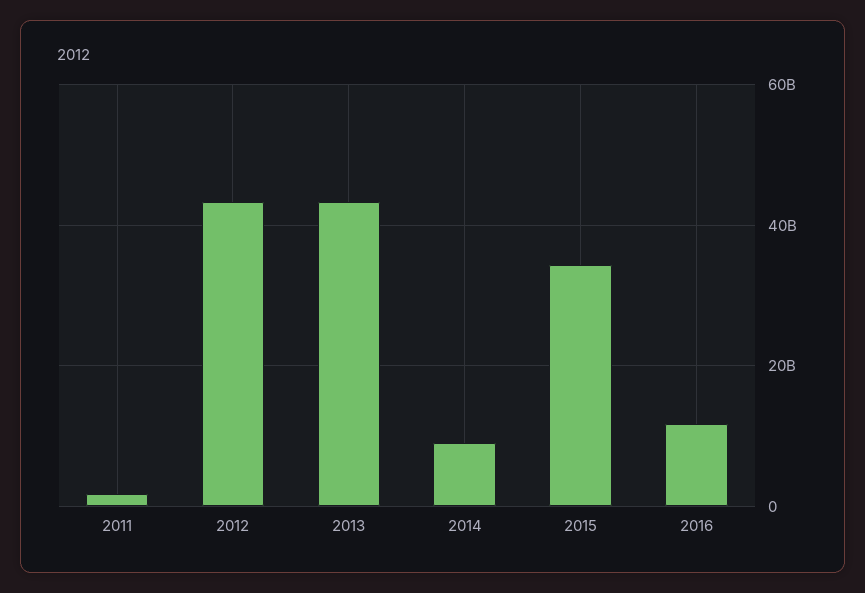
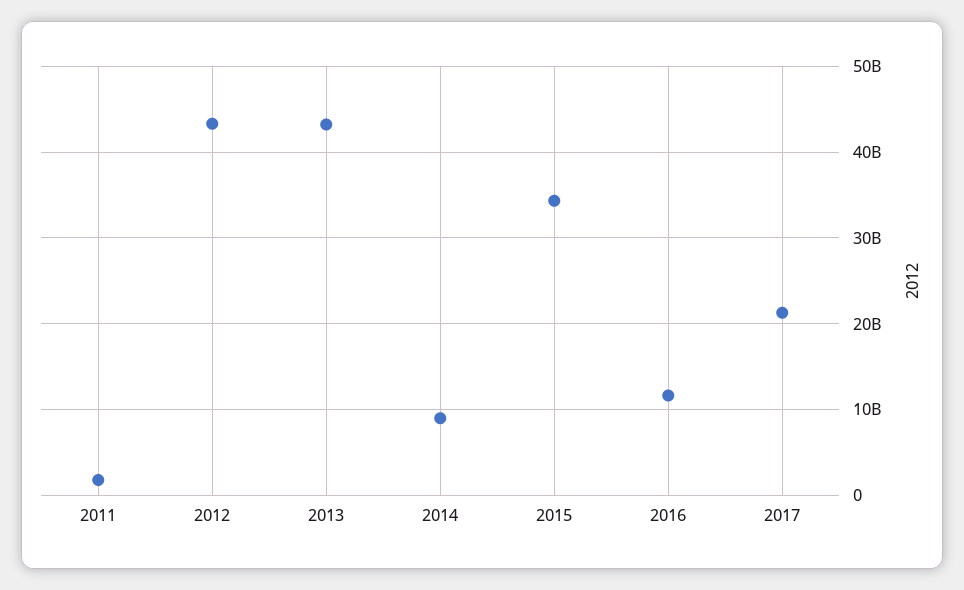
2017: none -> 21000000000

